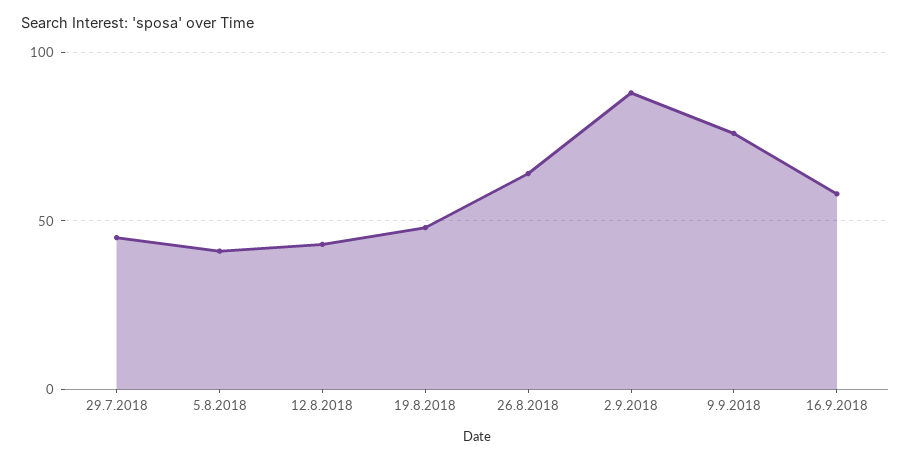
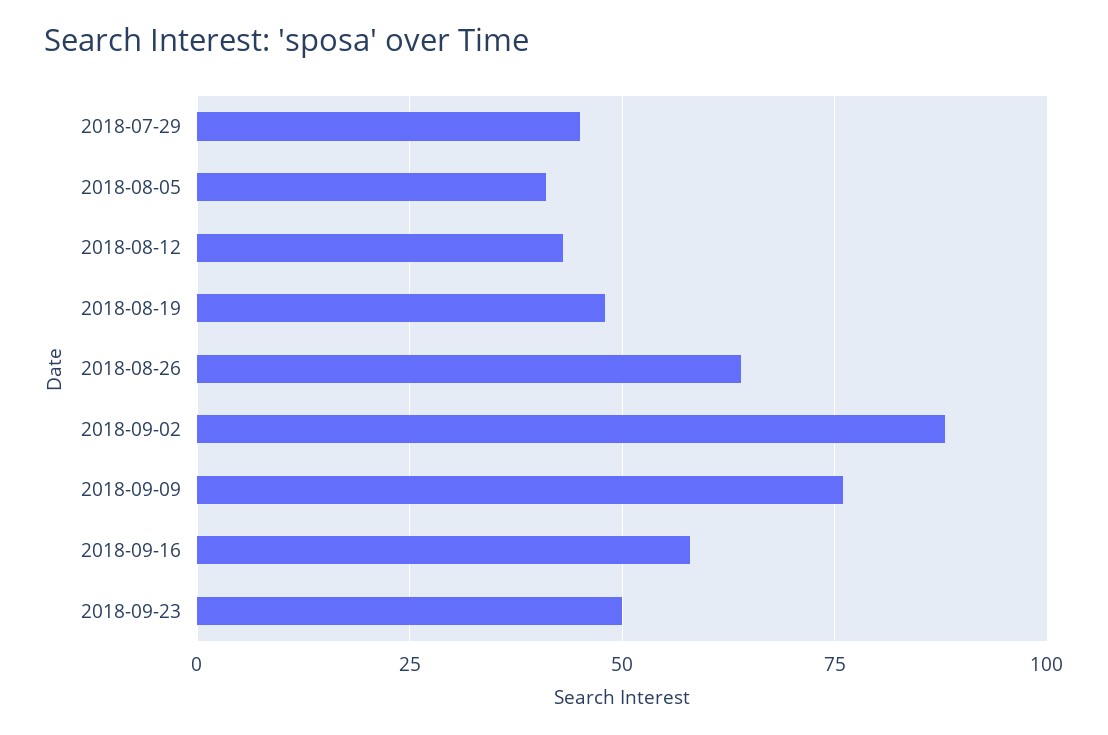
2018-09-23: none -> 50

